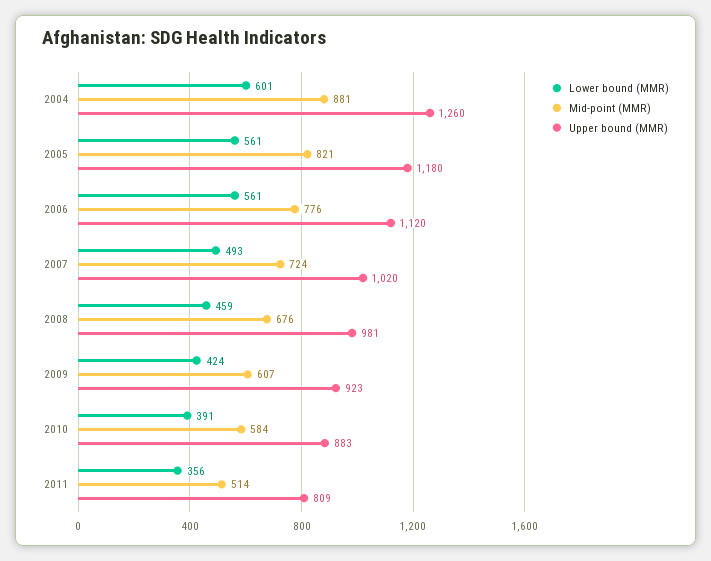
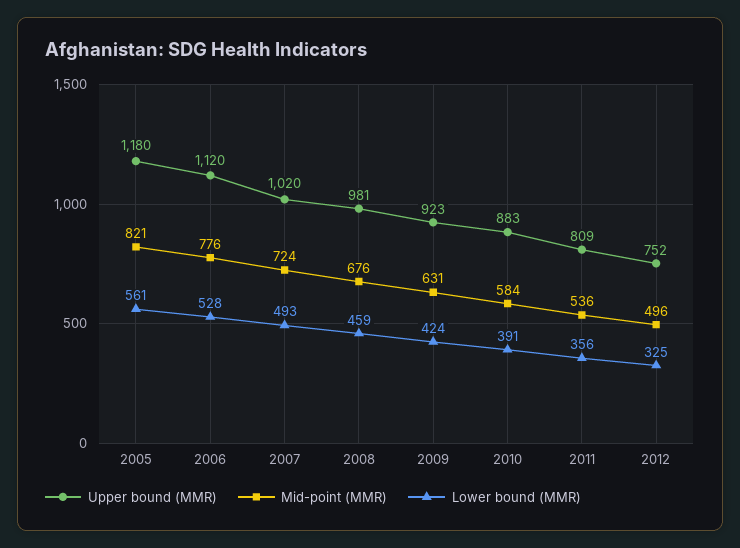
Lower bound (MMR), 2004: 601 -> none
Mid-point (MMR), 2004: 881 -> none
Upper bound (MMR), 2004: 1260 -> none
Lower bound (MMR), 2006: 561 -> 528
Mid-point (MMR), 2009: 607 -> 631
Mid-point (MMR), 2011: 514 -> 536
Upper bound (MMR), 2012: none -> 752
Mid-point (MMR), 2012: none -> 496
Lower bound (MMR), 2012: none -> 325

